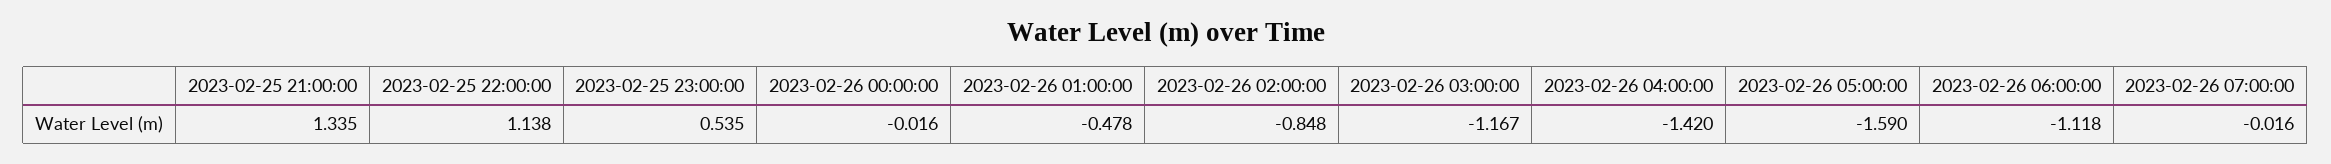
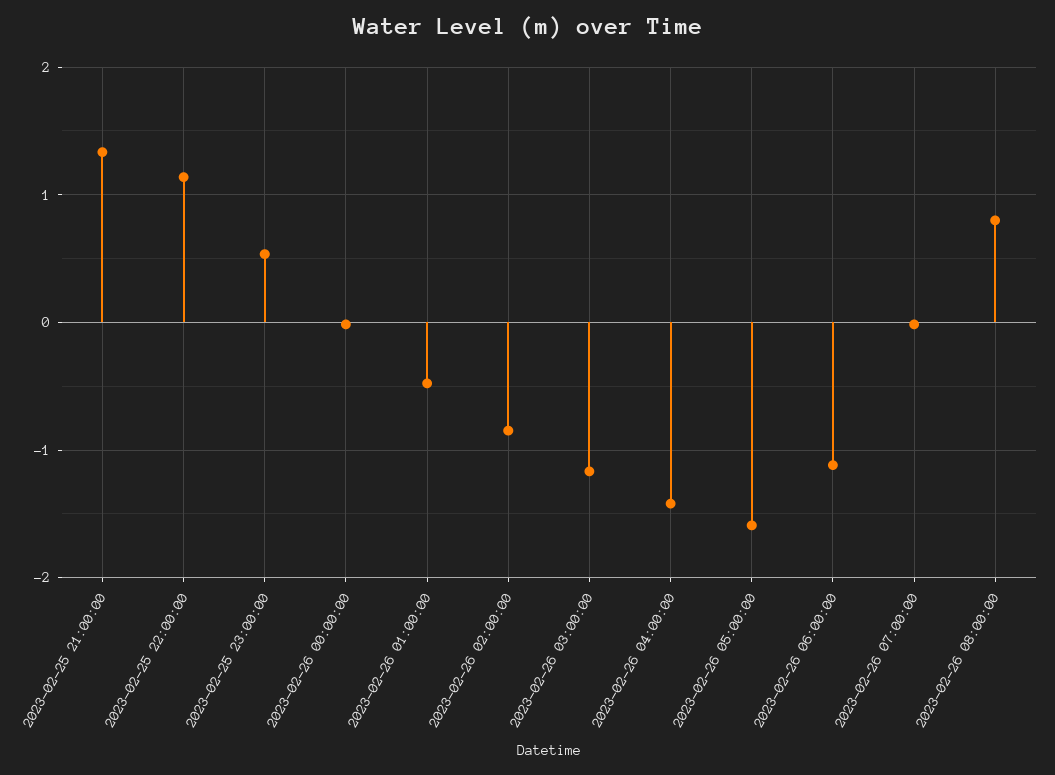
2023-02-26 08:00:00: none -> 0.8

